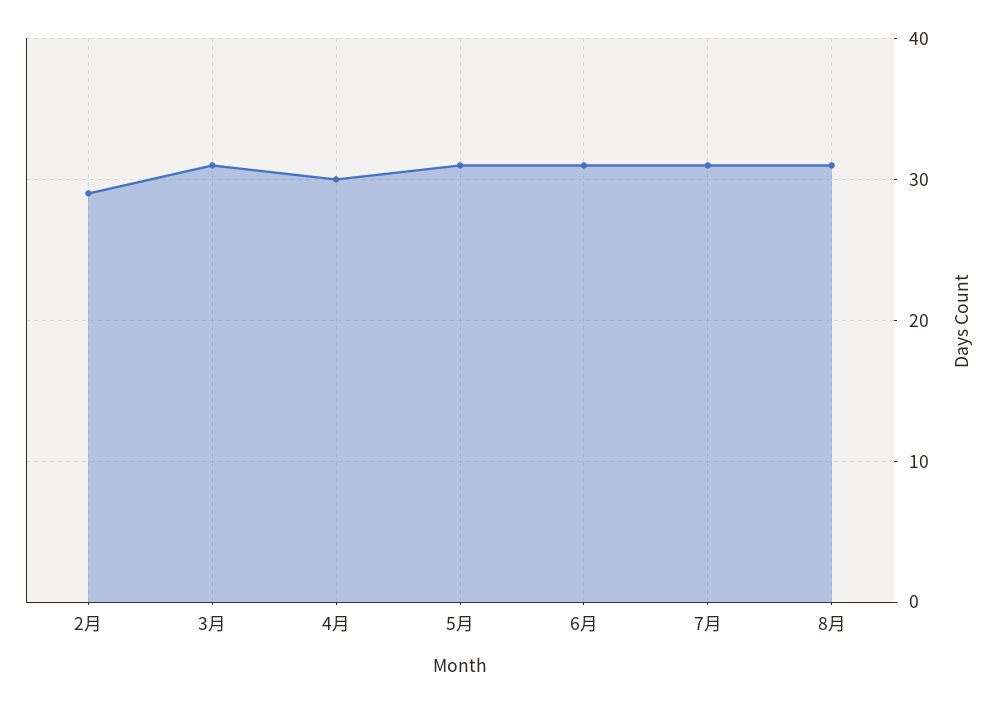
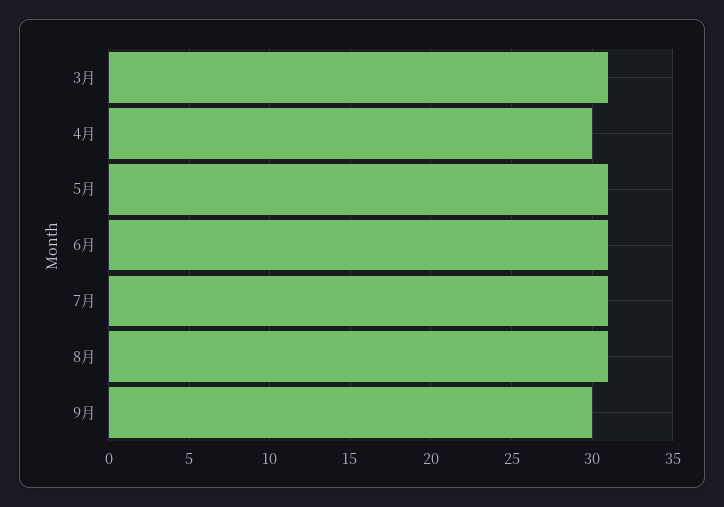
2月: 29 -> none
9月: none -> 30

